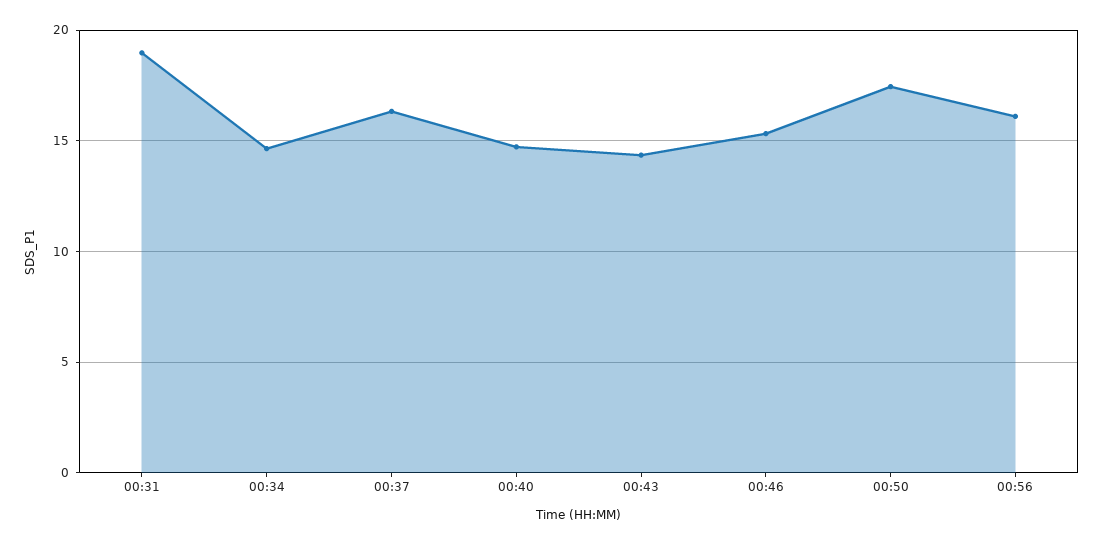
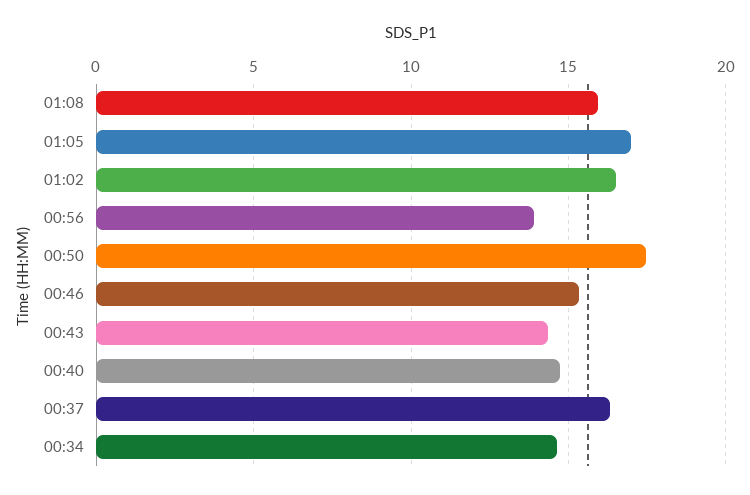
00:31: 19 -> none
00:56: 16 -> 14
01:08: none -> 16
01:05: none -> 17
01:02: none -> 16.5

